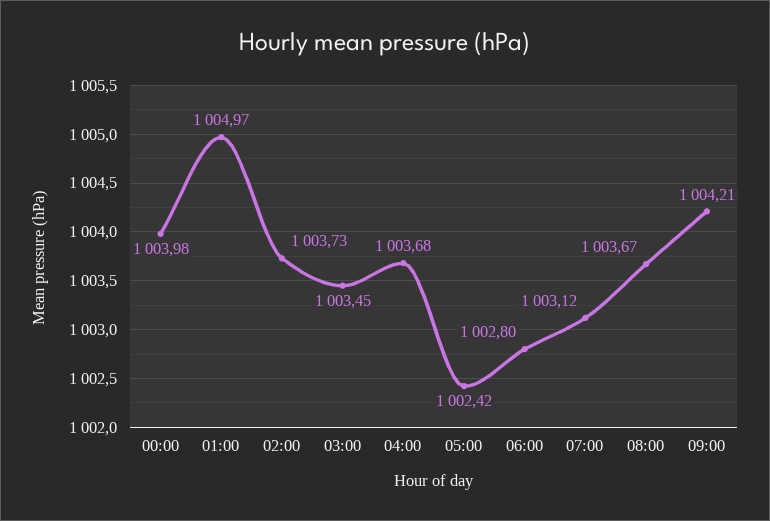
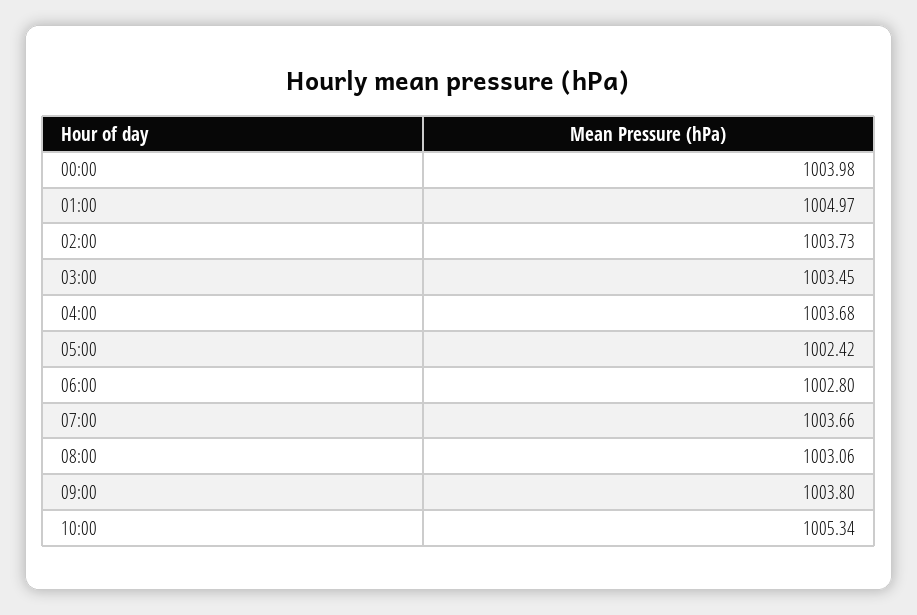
07:00: 1003.12 -> 1003.66
08:00: 1003.67 -> 1003.06
09:00: 1004.21 -> 1003.8
10:00: none -> 1005.34

